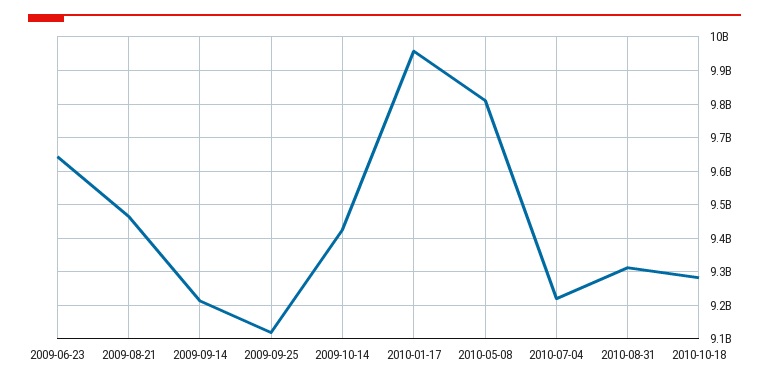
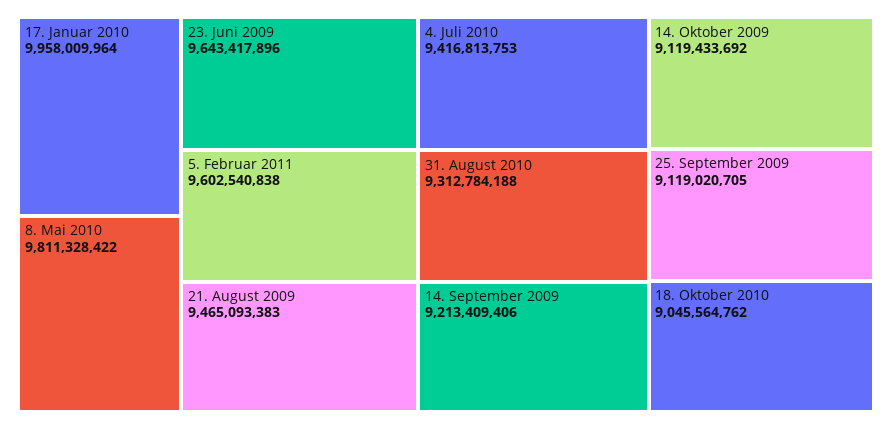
2009-10-14: 9420000000 -> 9119433692
2010-07-04: 9220000000 -> 9416813753
2010-10-18: 9280000000 -> 9045564762
5. Februar 2011: none -> 9602540838

